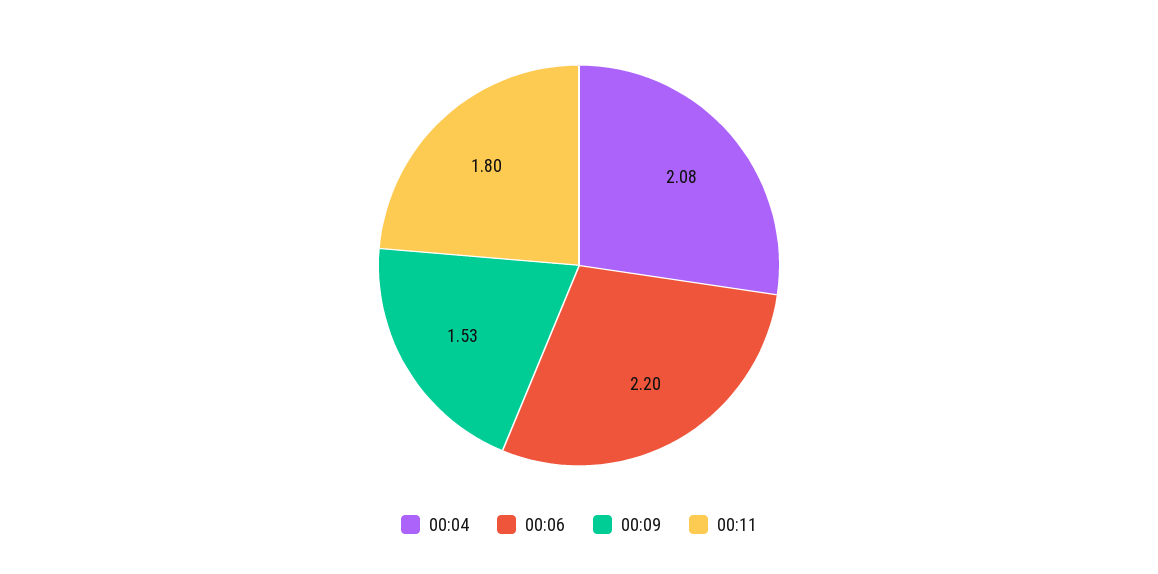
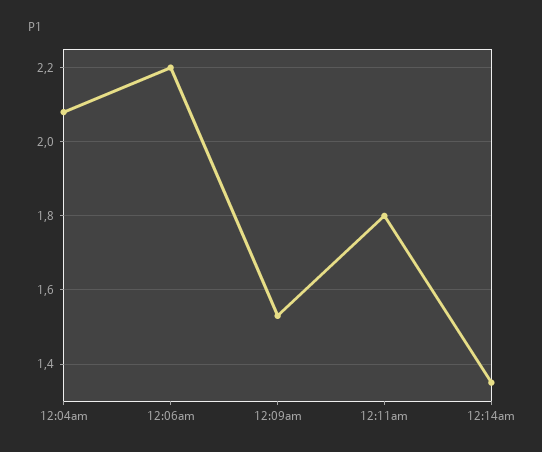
12:14am: none -> 1.35

